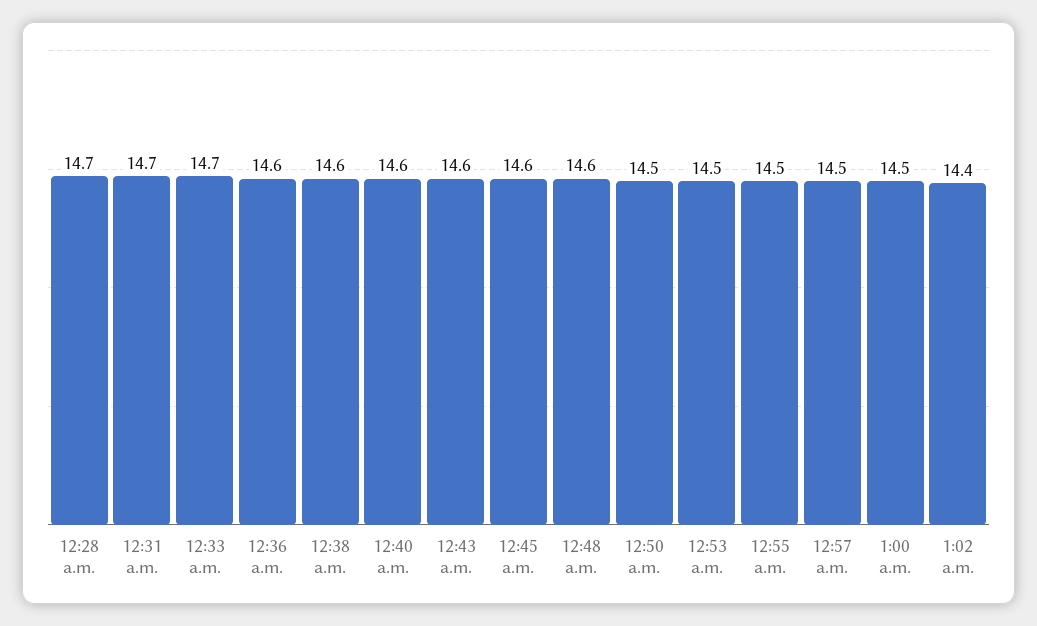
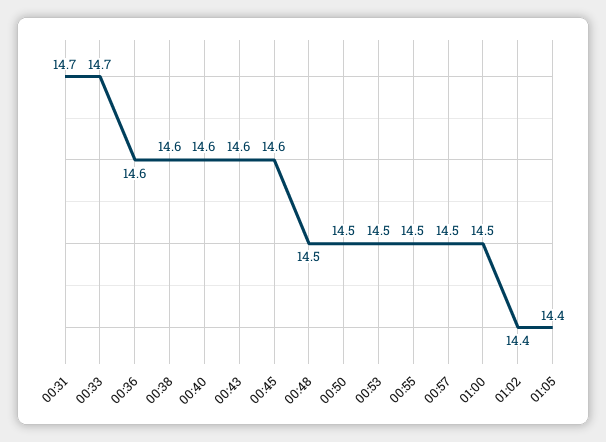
12:28 a.m.: 14.7 -> none
12:48 a.m.: 14.6 -> 14.5
01:05: none -> 14.4

